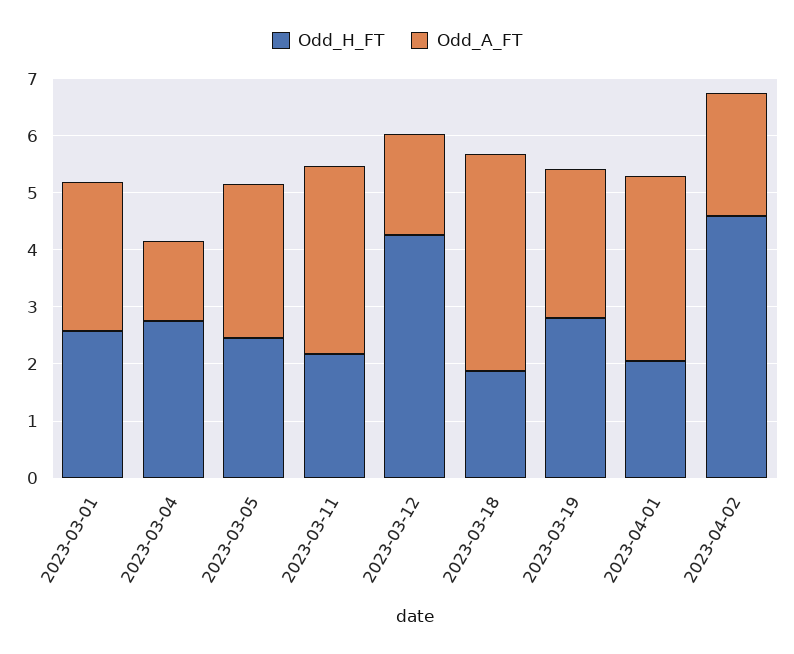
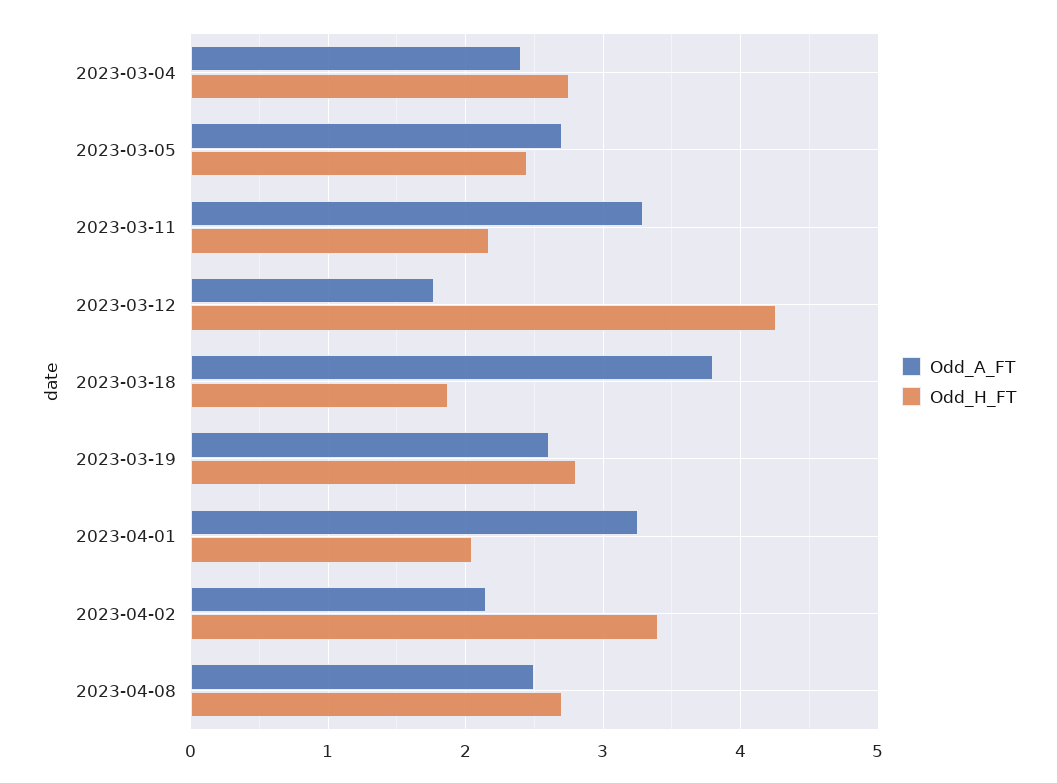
Odd_H_FT, 2023-03-01: 2.6 -> none
Odd_A_FT, 2023-03-01: 2.6 -> none
Odd_A_FT, 2023-03-04: 1.4 -> 2.4
Odd_H_FT, 2023-04-02: 4.6 -> 3.4
Odd_A_FT, 2023-04-08: none -> 2.5
Odd_H_FT, 2023-04-08: none -> 2.7

